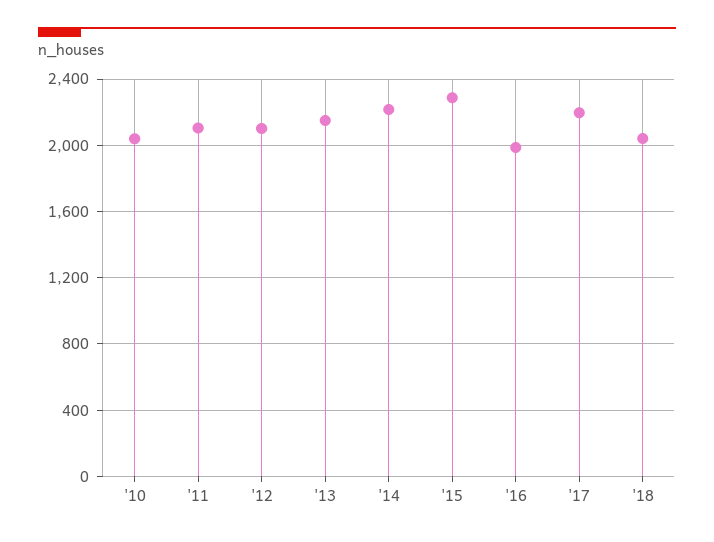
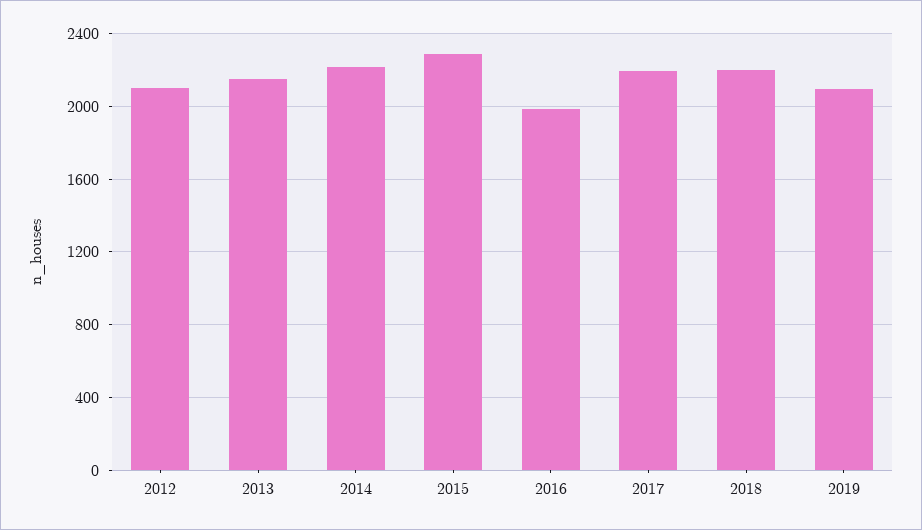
'10: 2050 -> none
'11: 2100 -> none
'18: 2050 -> 2200
2019: none -> 2100

